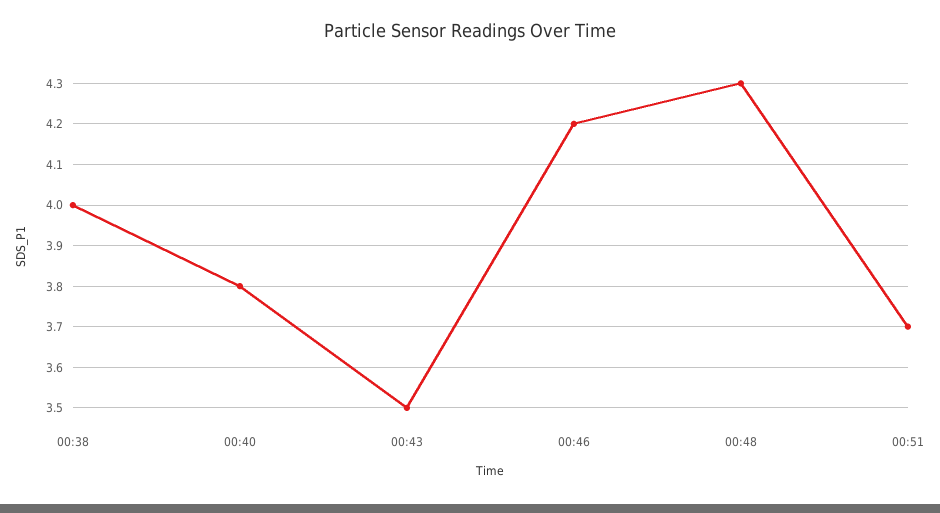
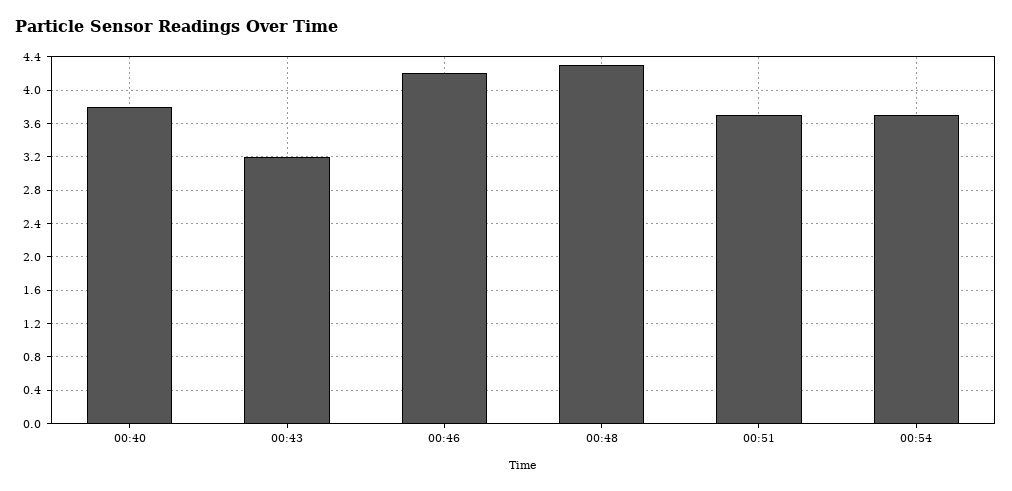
00:38: 4 -> none
00:43: 3.5 -> 3.2
00:54: none -> 3.7

